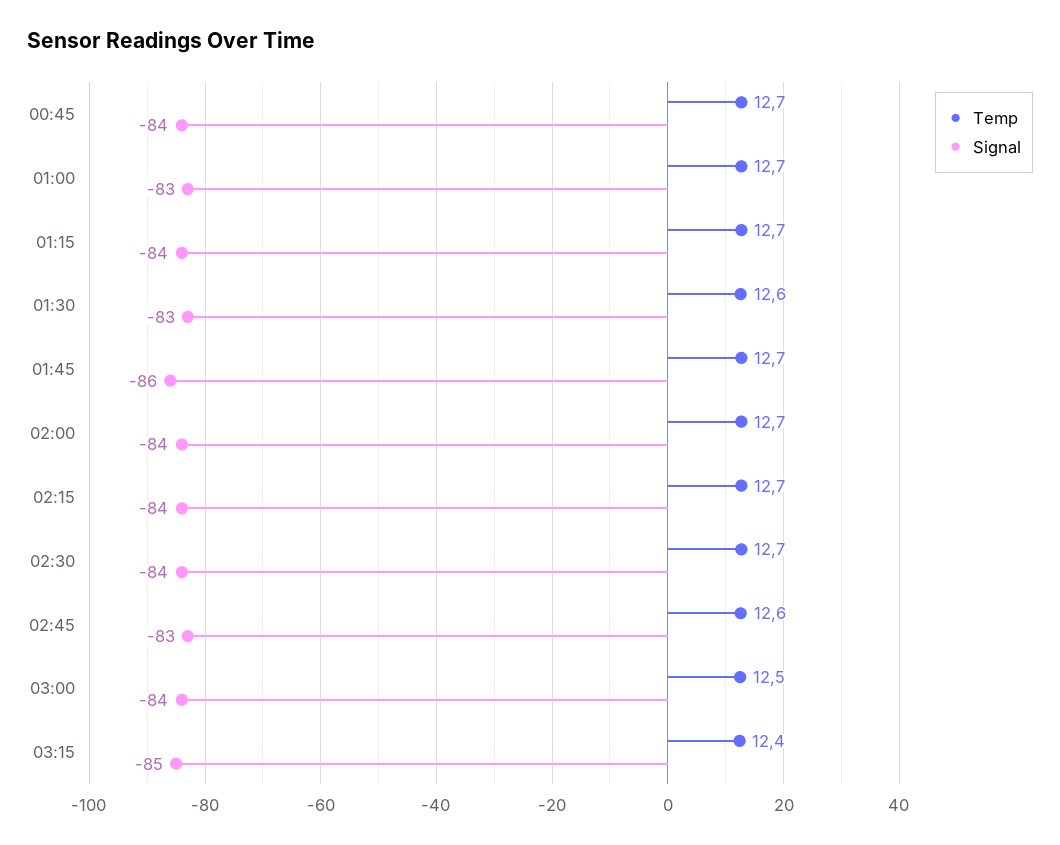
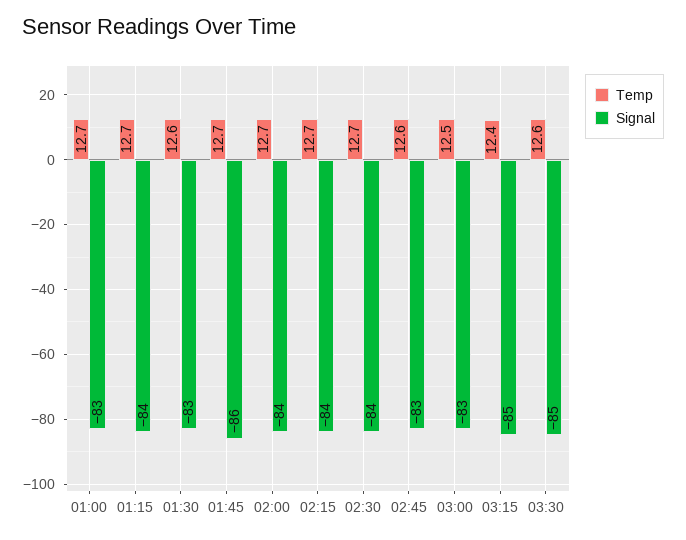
Temp, 00:45: 12.7 -> none
Signal, 00:45: -84 -> none
Signal, 03:00: -84 -> -83
Temp, 03:30: none -> 12.6
Signal, 03:30: none -> -85

